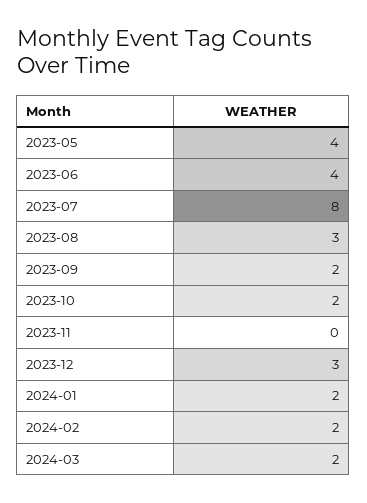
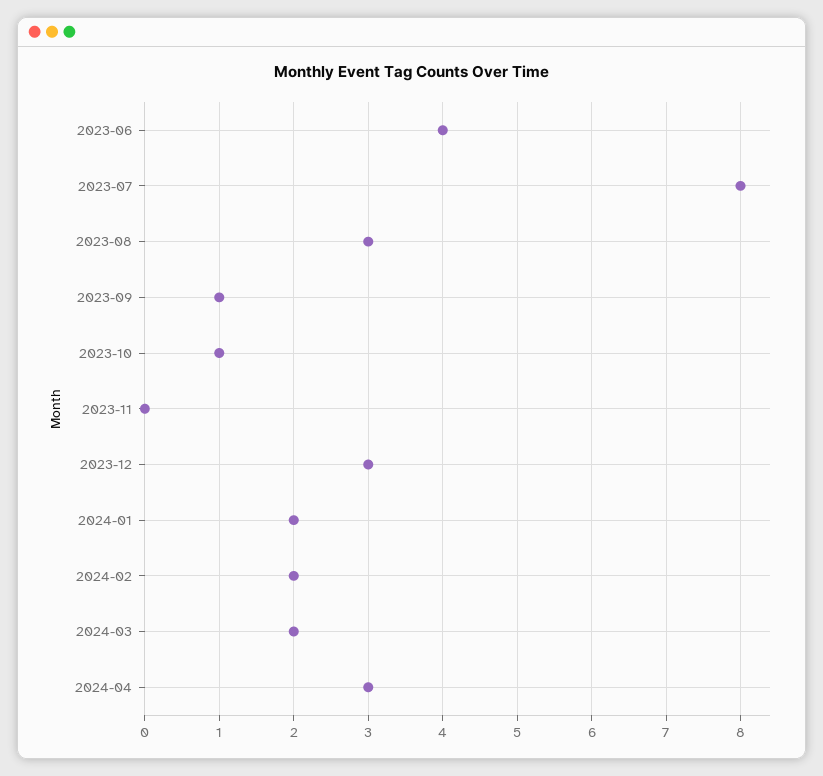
2023-05: 4 -> none
2023-09: 2 -> 1
2023-10: 2 -> 1
2024-04: none -> 3

